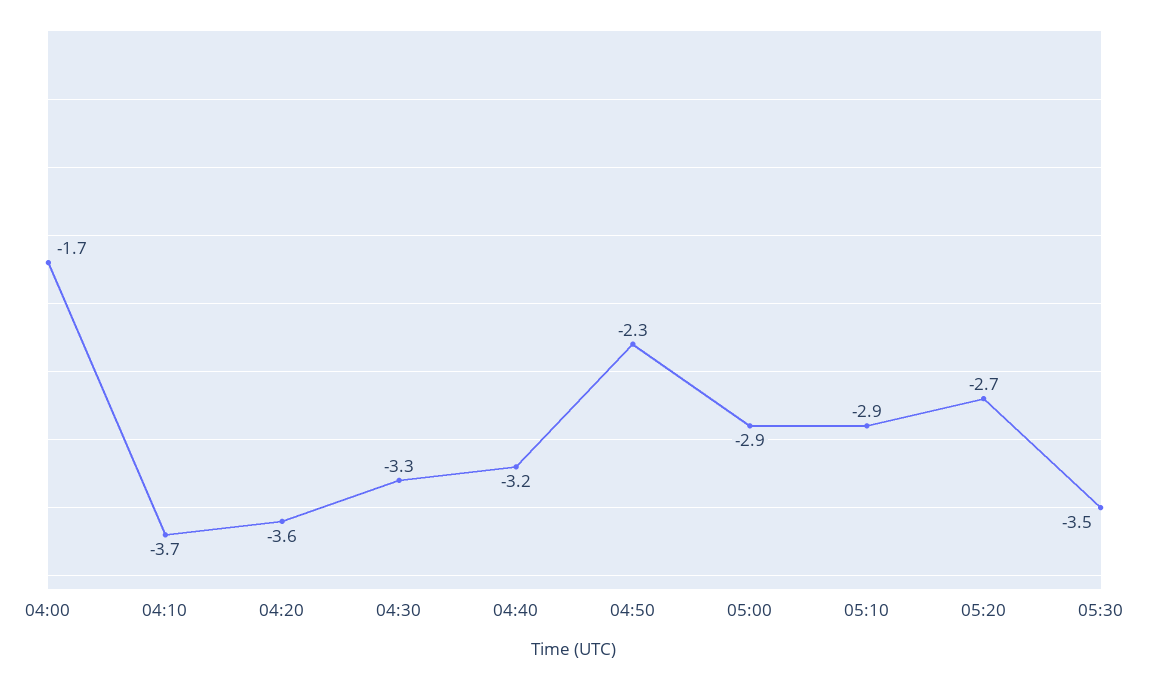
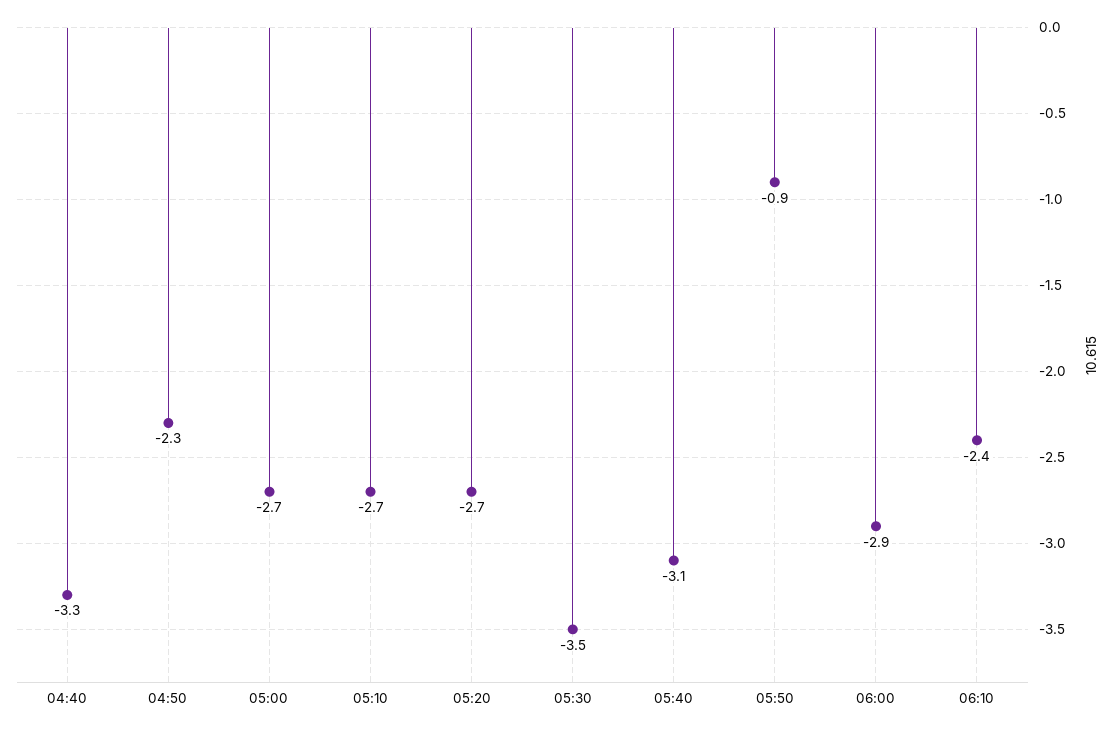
04:00: -1.7 -> none
04:10: -3.7 -> none
04:20: -3.6 -> none
04:30: -3.3 -> none
04:40: -3.2 -> -3.3
05:00: -2.9 -> -2.7
05:10: -2.9 -> -2.7
05:40: none -> -3.1
05:50: none -> -0.9
06:00: none -> -2.9
06:10: none -> -2.4

